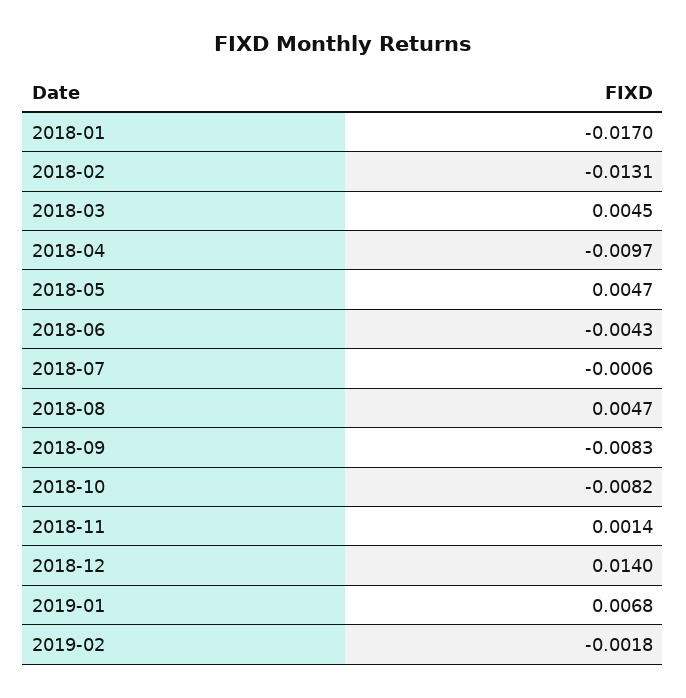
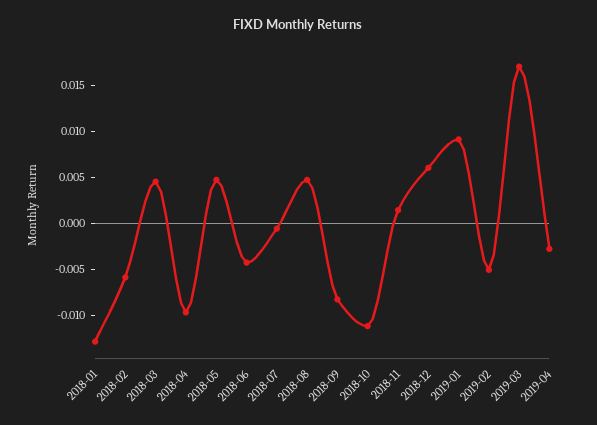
2018-01: -0.017 -> -0.013
2018-02: -0.0131 -> -0.006
2018-10: -0.0082 -> -0.011
2018-12: 0.014 -> 0.006
2019-01: 0.0068 -> 0.009
2019-02: -0.0018 -> -0.005
2019-03: none -> 0.017
2019-04: none -> -0.003

